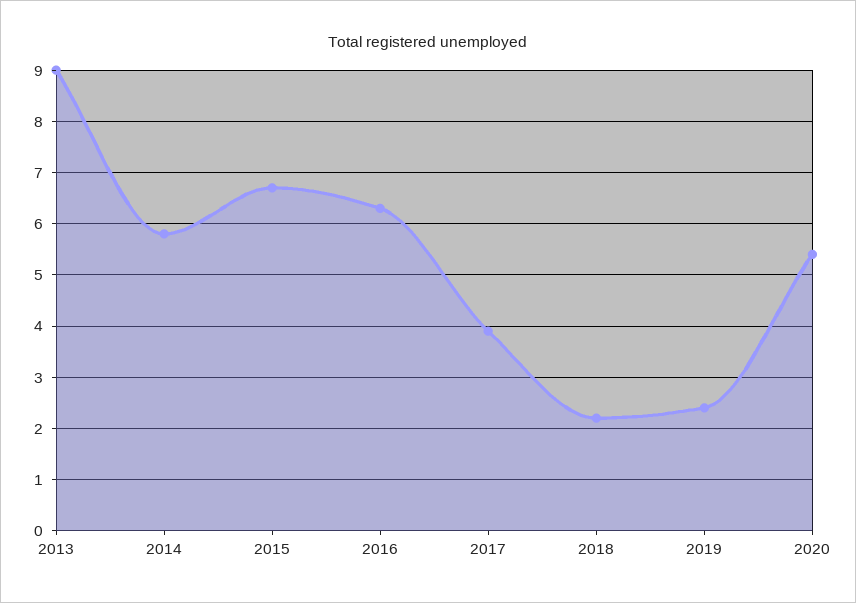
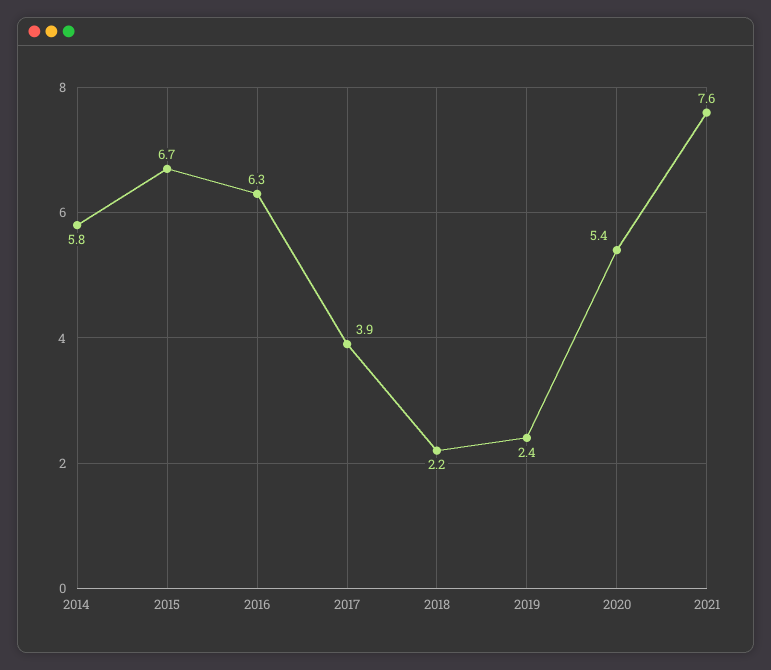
2013: 9 -> none
2021: none -> 7.6

